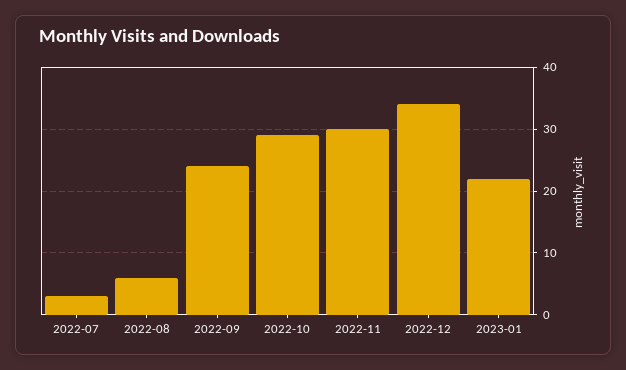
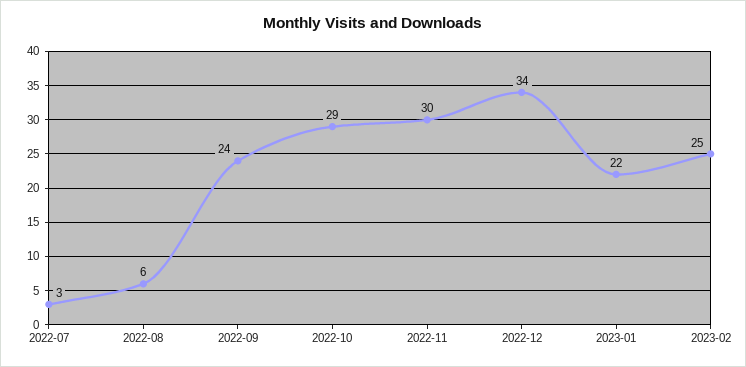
2023-02: none -> 25

